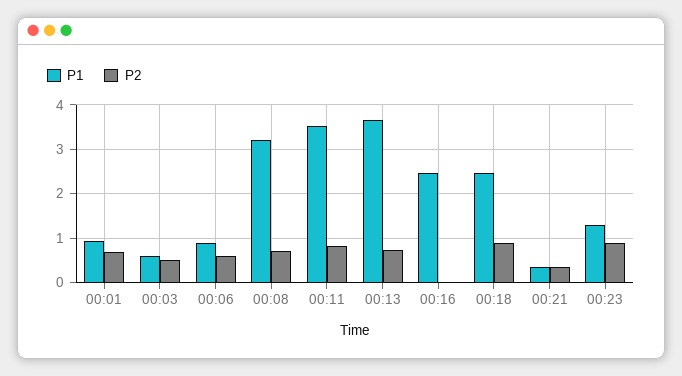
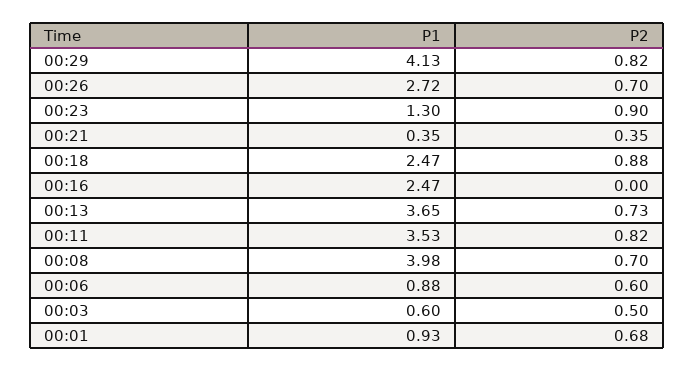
P1, 00:08: 3.2 -> 3.98
P1, 00:29: none -> 4.13
P2, 00:29: none -> 0.82
P1, 00:26: none -> 2.72
P2, 00:26: none -> 0.7

